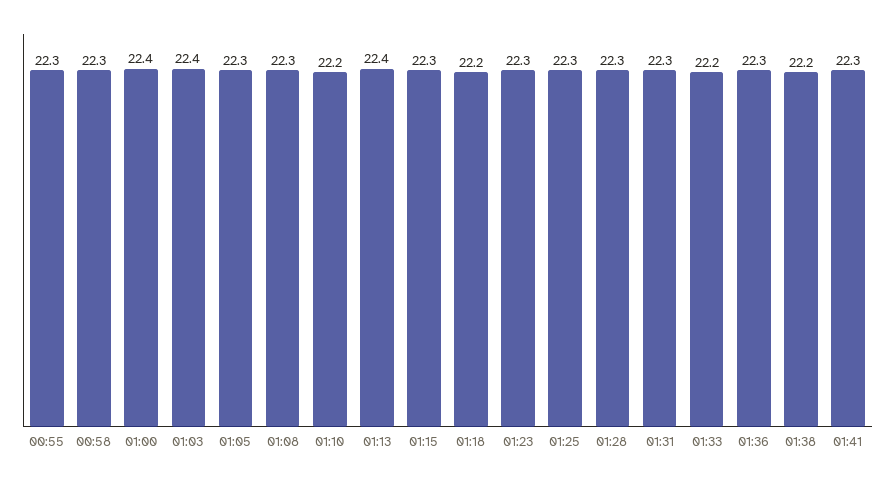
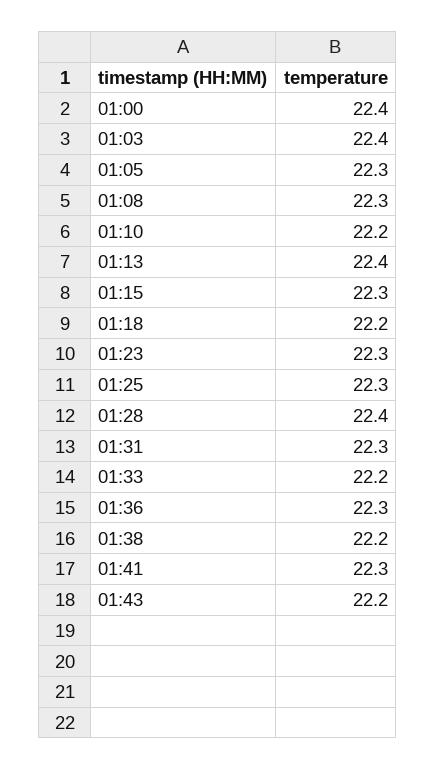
00:55: 22.3 -> none
00:58: 22.3 -> none
01:28: 22.3 -> 22.4
01:43: none -> 22.2

